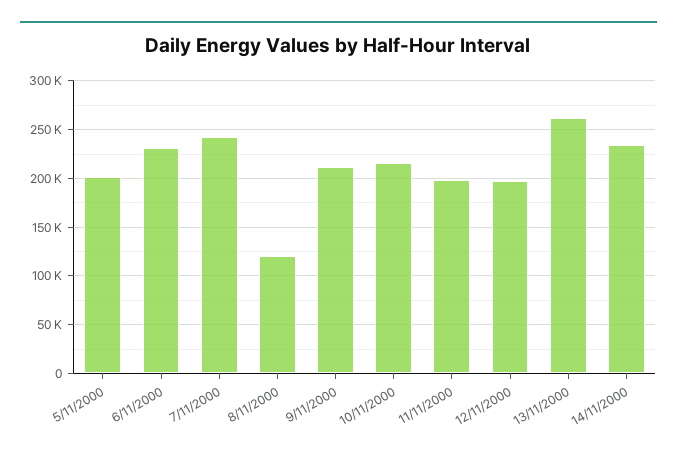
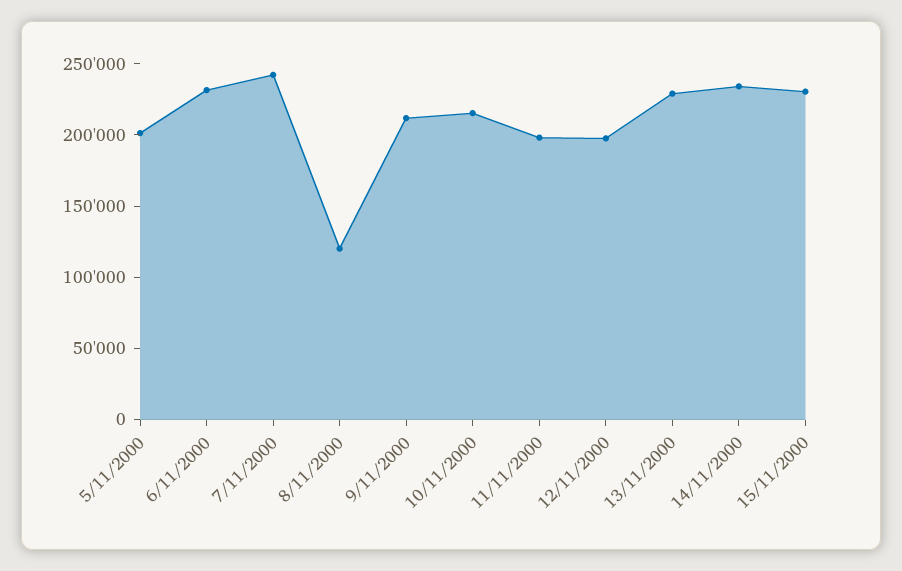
13/11/2000: 260000 -> 230000
15/11/2000: none -> 230000

